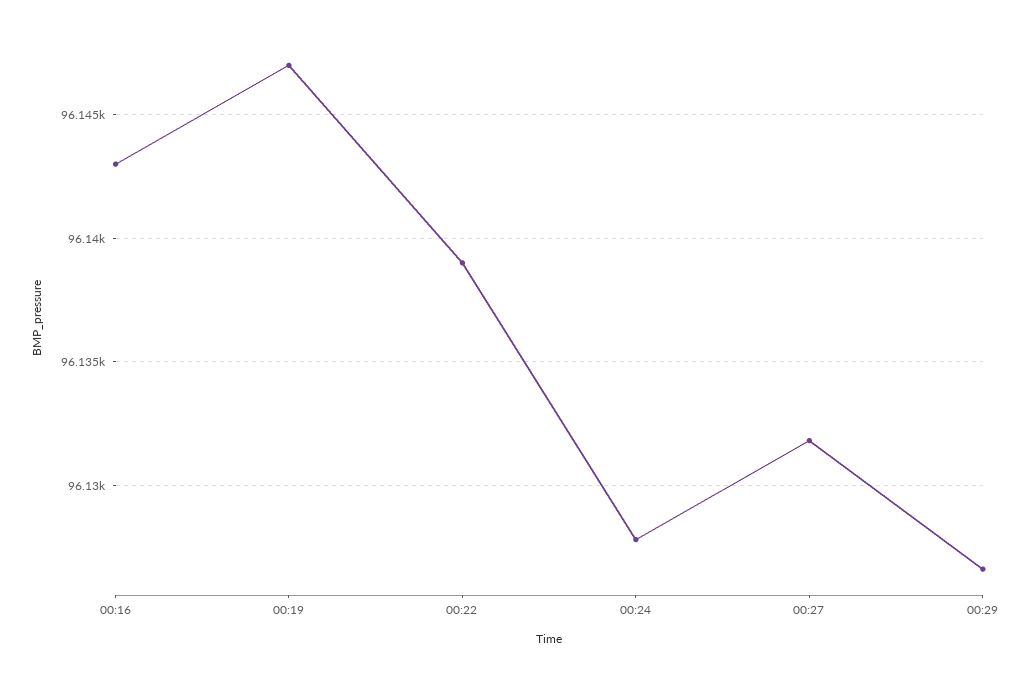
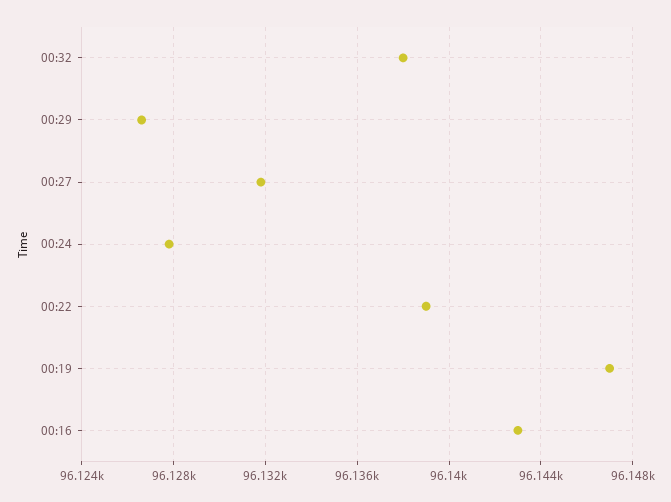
00:32: none -> 96138

